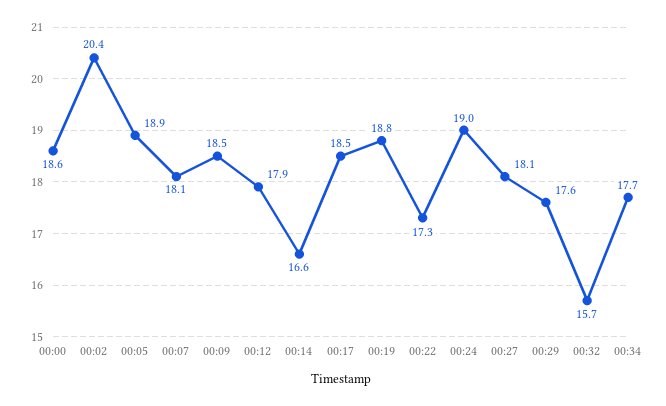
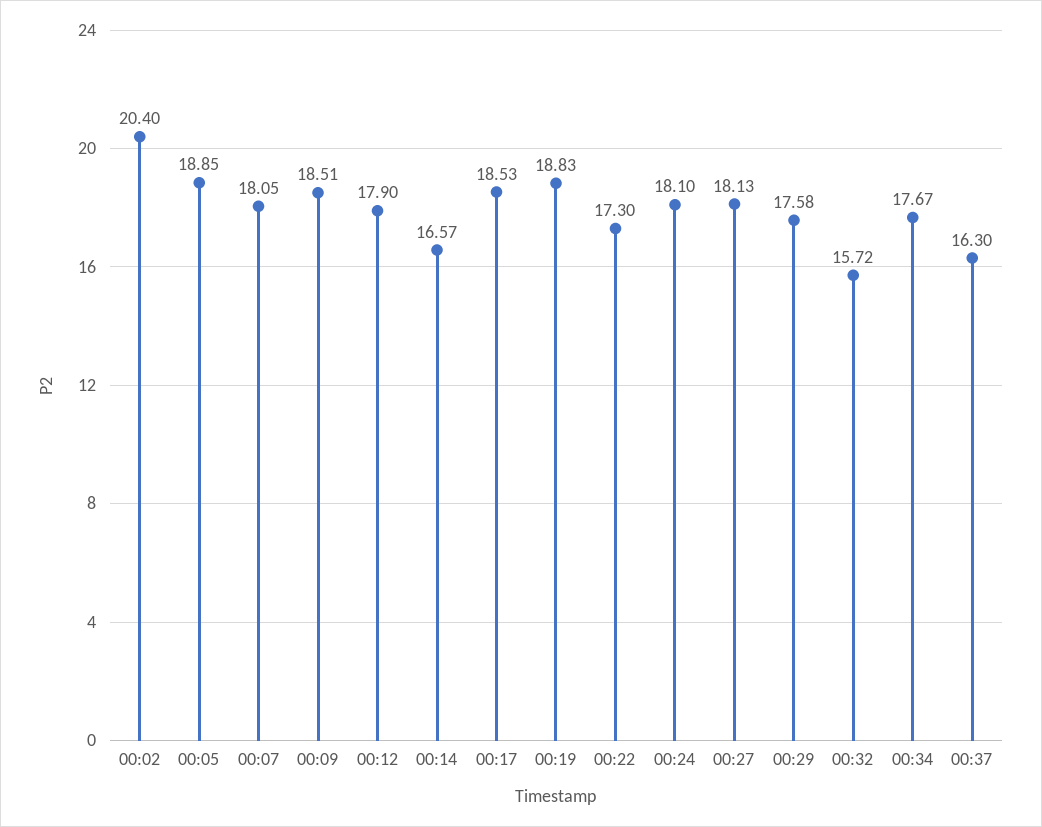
00:00: 18.6 -> none
00:24: 19 -> 18.1
00:37: none -> 16.3

